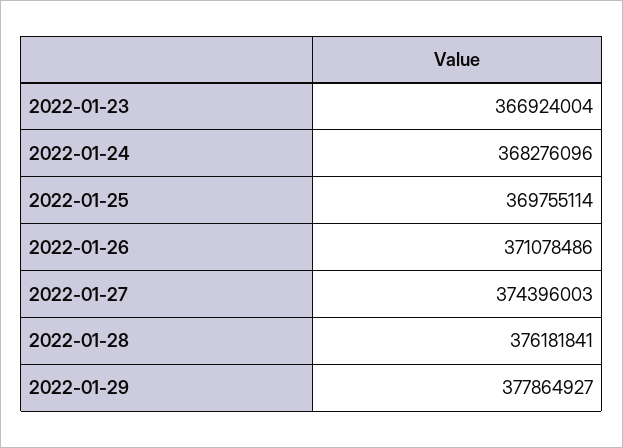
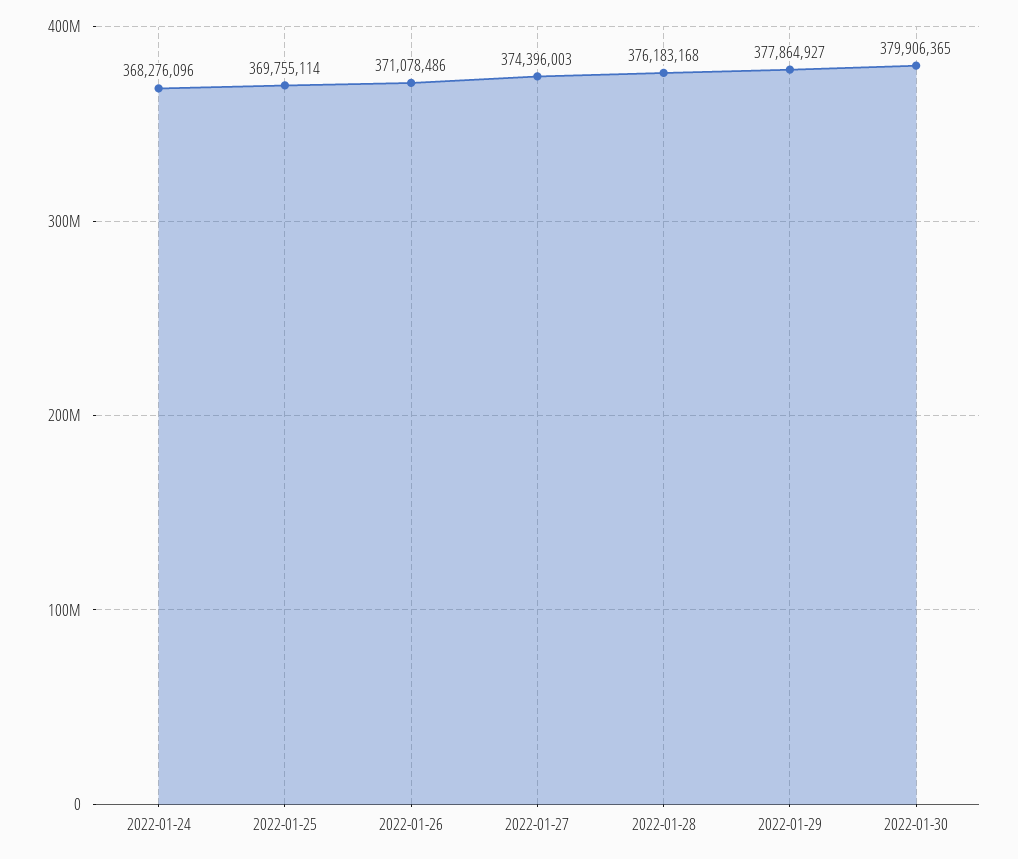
2022-01-23: 366924004 -> none
2022-01-28: 376181841 -> 376183168
2022-01-30: none -> 379906365

